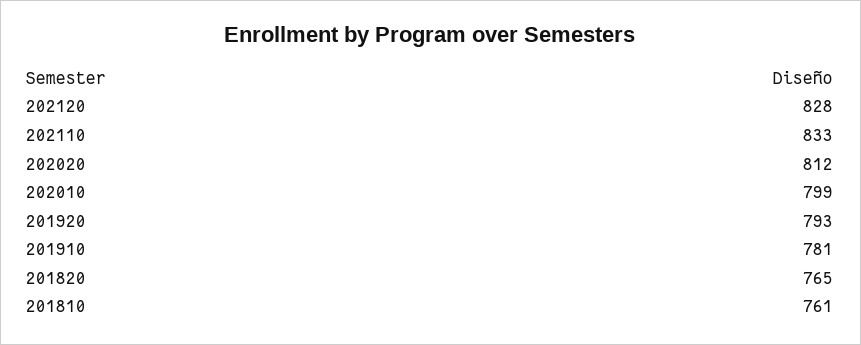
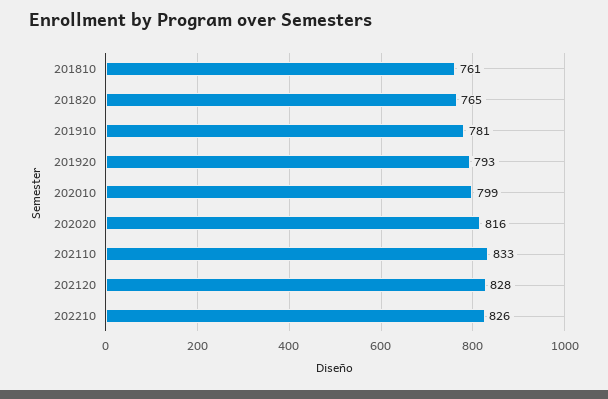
202020: 812 -> 816
202210: none -> 826

